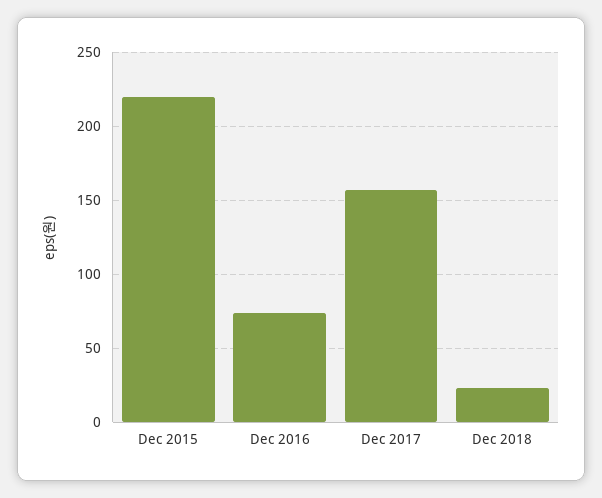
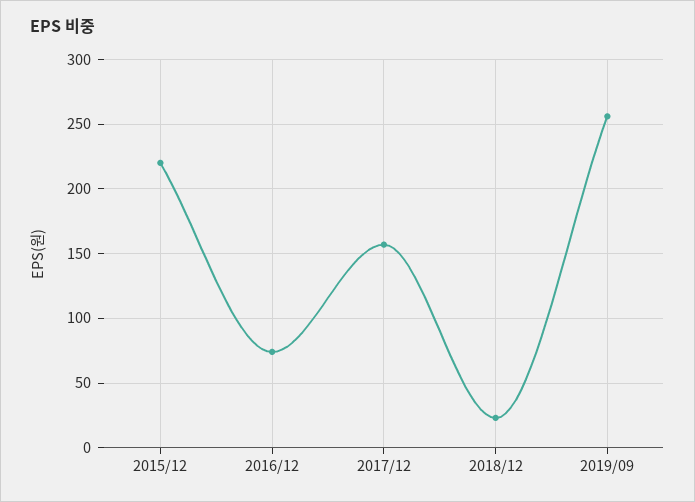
2019/09: none -> 255

